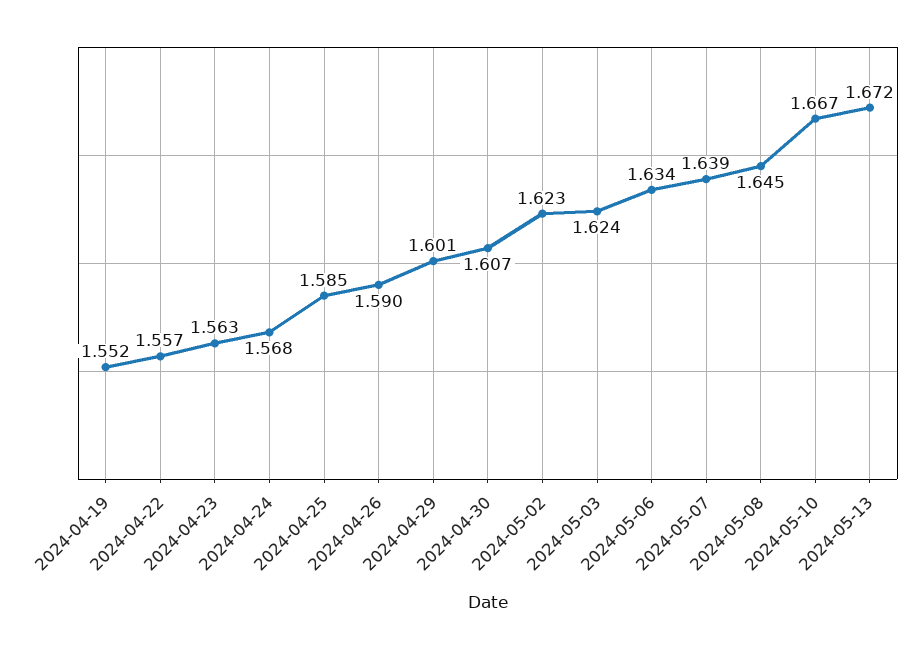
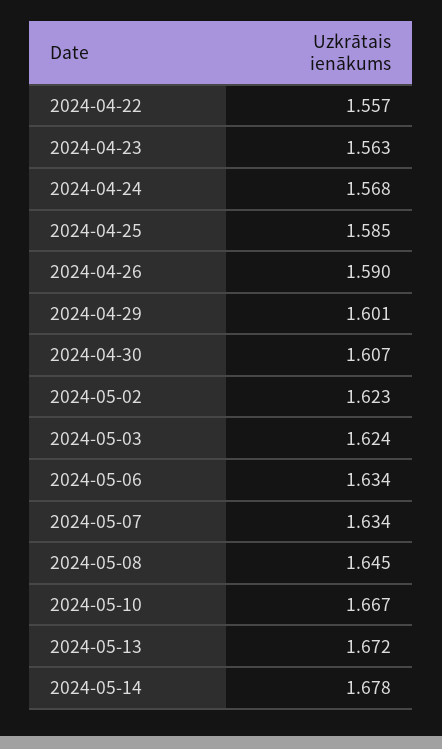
2024-04-19: 1.552 -> none
2024-05-07: 1.639 -> 1.634
2024-05-14: none -> 1.678

